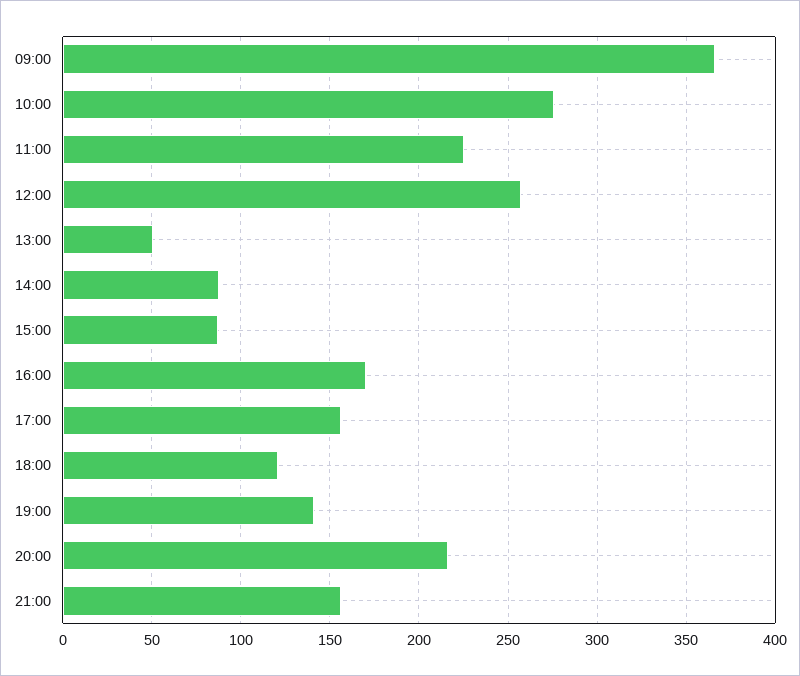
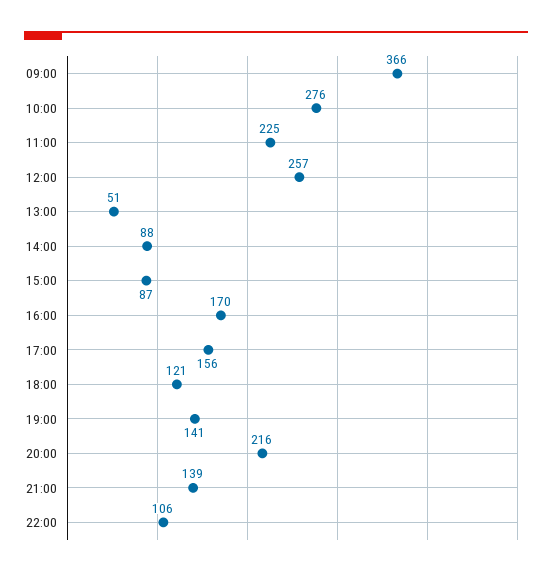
21:00: 155 -> 139
22:00: none -> 106

